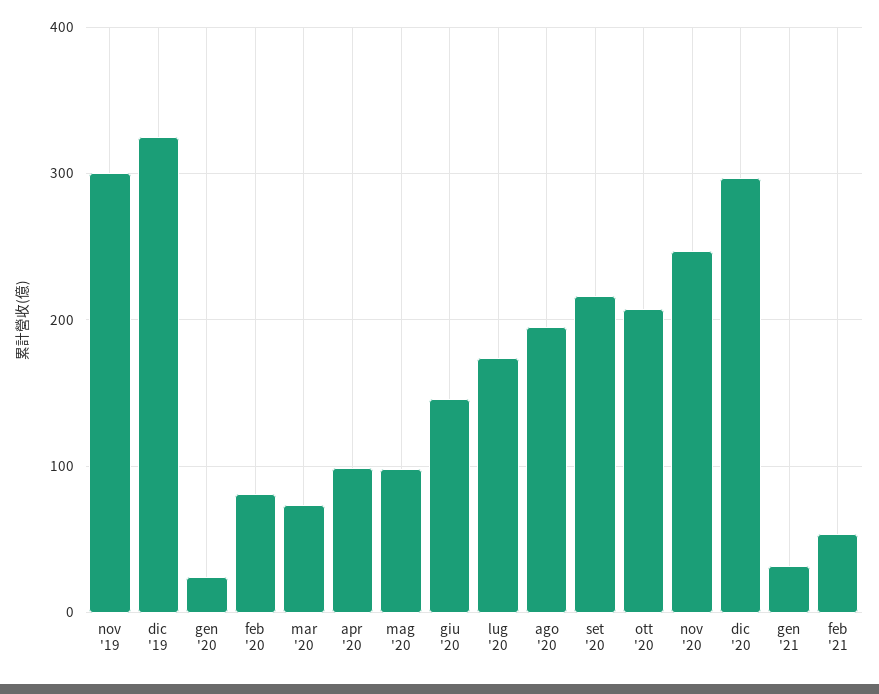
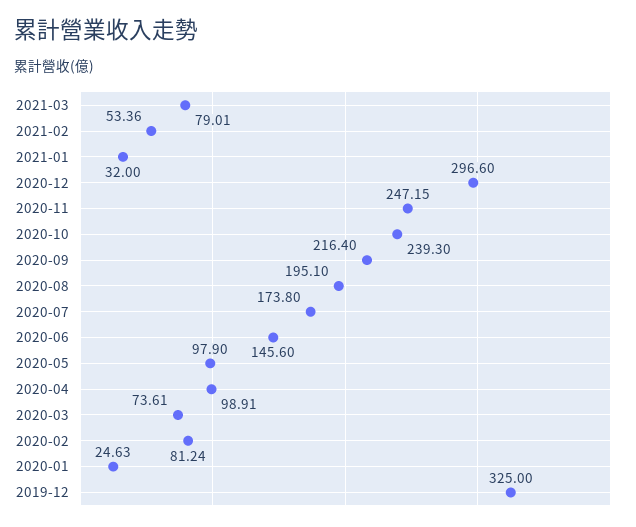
nov '19: 300 -> none
ott '20: 210 -> 239.3
2021-03: none -> 79.01

